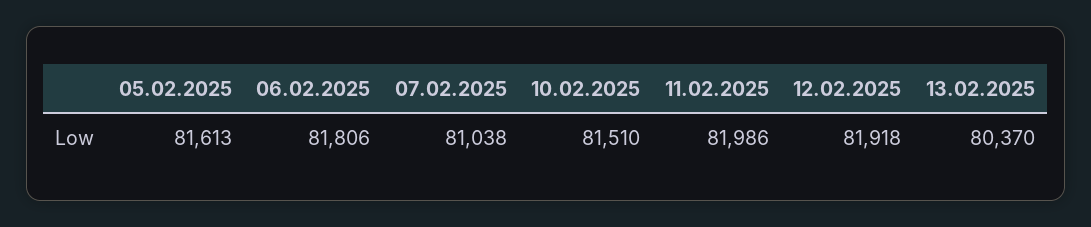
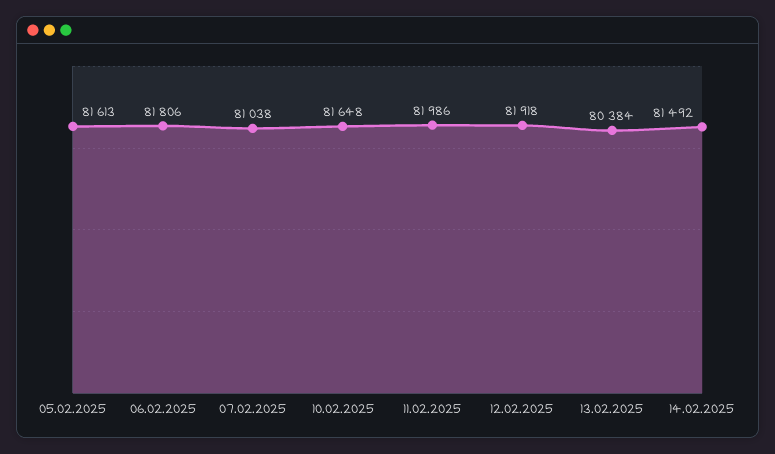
10.02.2025: 81510 -> 81648
13.02.2025: 80370 -> 80384
14.02.2025: none -> 81492

